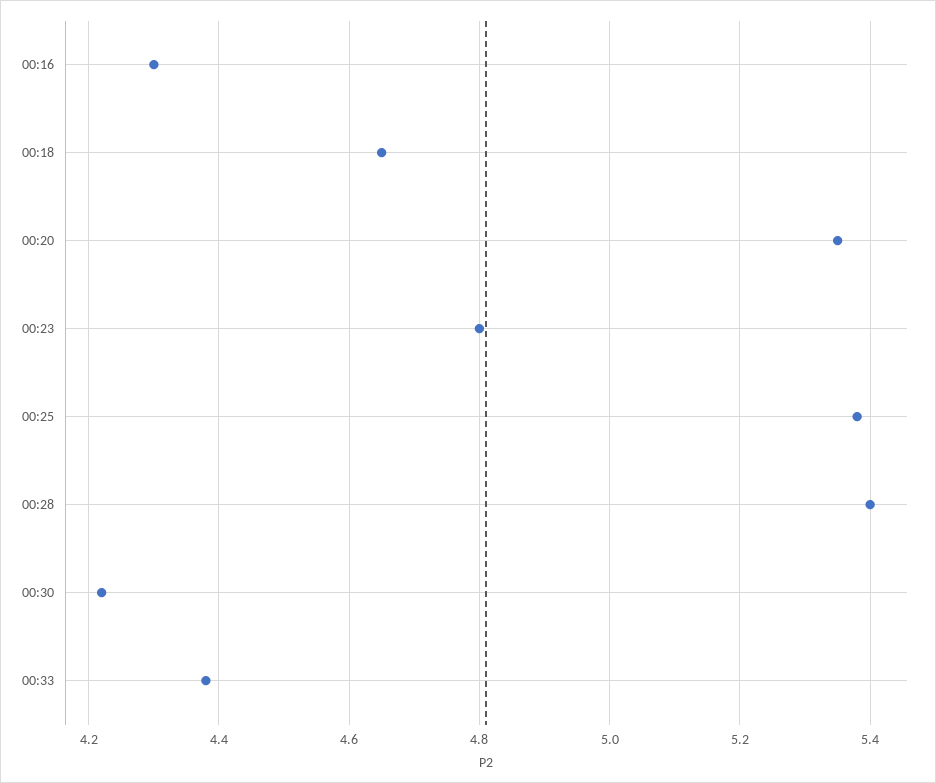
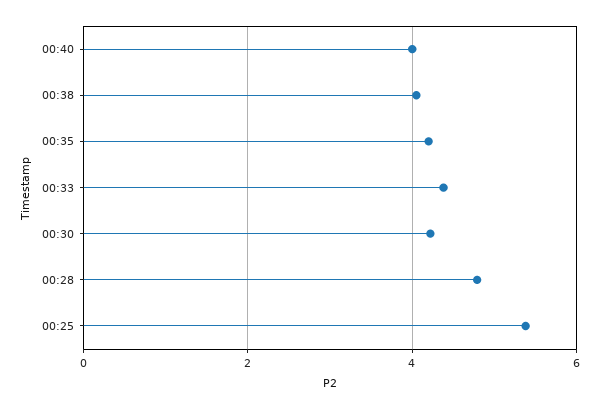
00:16: 4.3 -> none
00:18: 4.65 -> none
00:20: 5.35 -> none
00:23: 4.8 -> none
00:28: 5.4 -> 4.8
00:40: none -> 4
00:38: none -> 4
00:35: none -> 4.2

